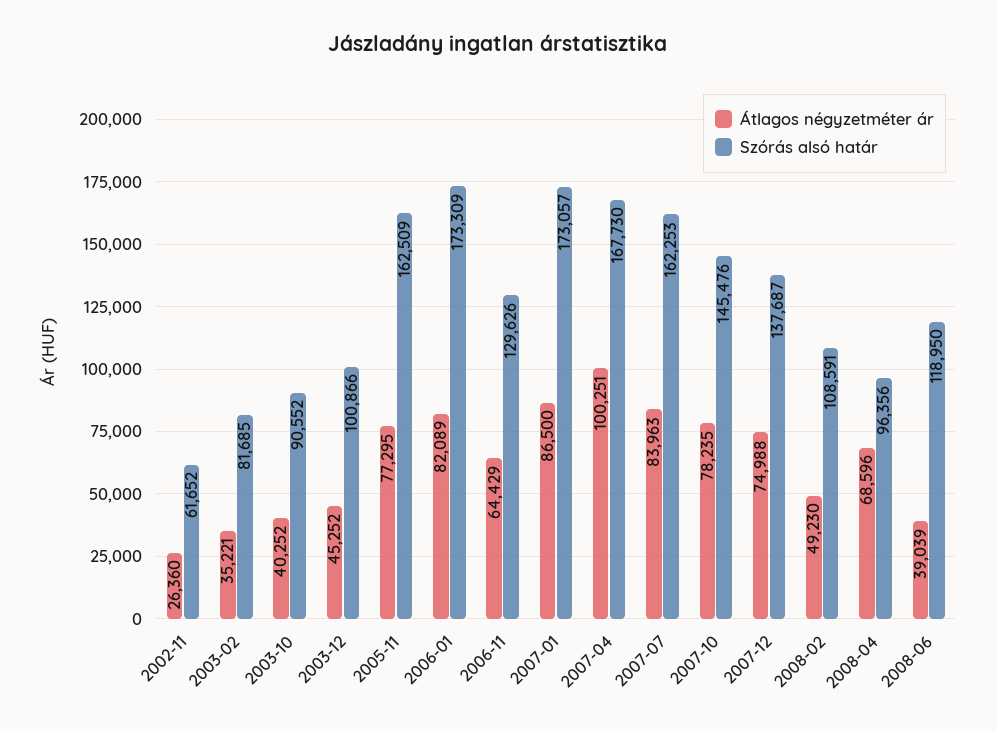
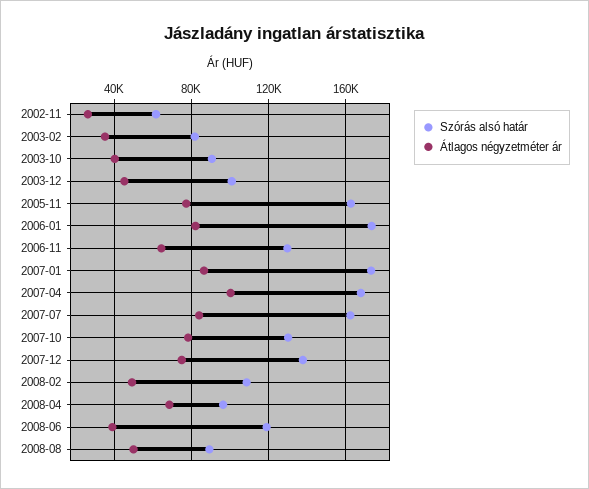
Szórás alsó határ, 2007-10: 145476 -> 130000
Szórás alsó határ, 2008-08: none -> 90000
Átlagos négyzetméter ár, 2008-08: none -> 50000

